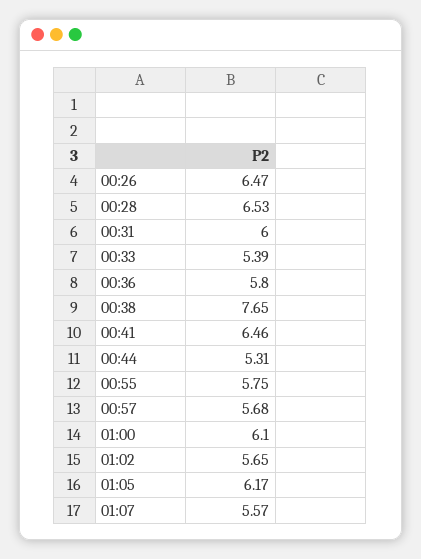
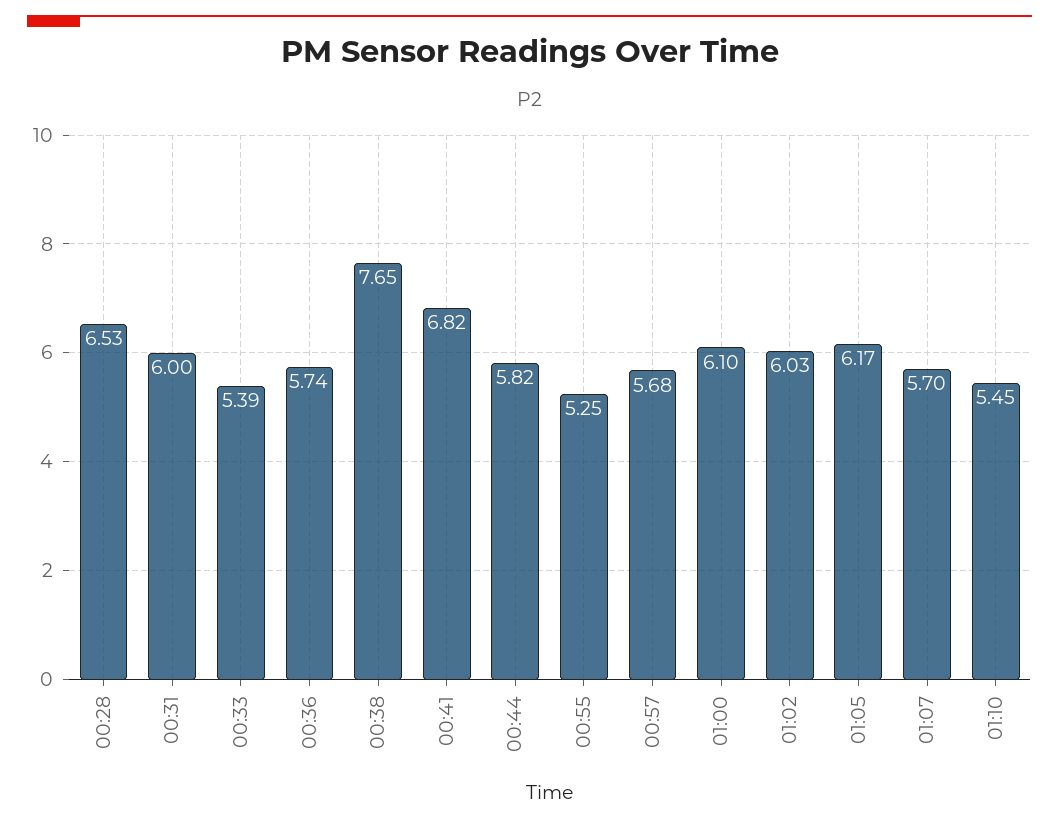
00:26: 6.47 -> none
00:36: 5.8 -> 5.74
00:41: 6.46 -> 6.82
00:44: 5.31 -> 5.82
00:55: 5.75 -> 5.25
01:02: 5.65 -> 6.03
01:07: 5.57 -> 5.7
01:10: none -> 5.45

